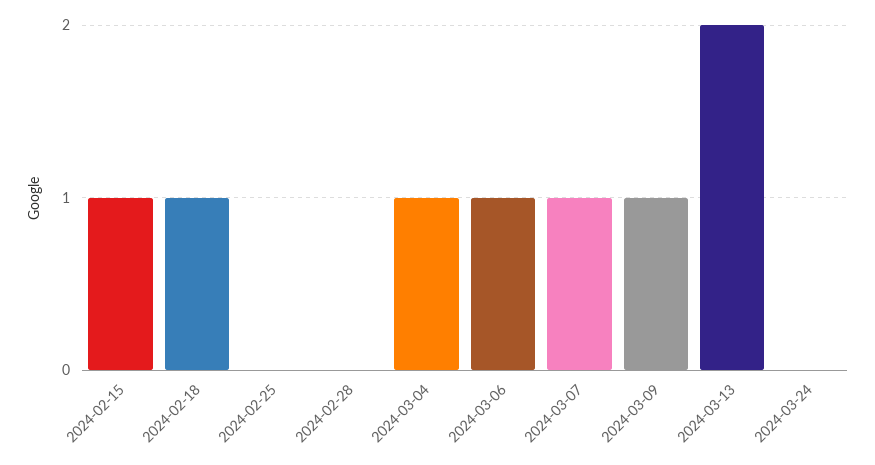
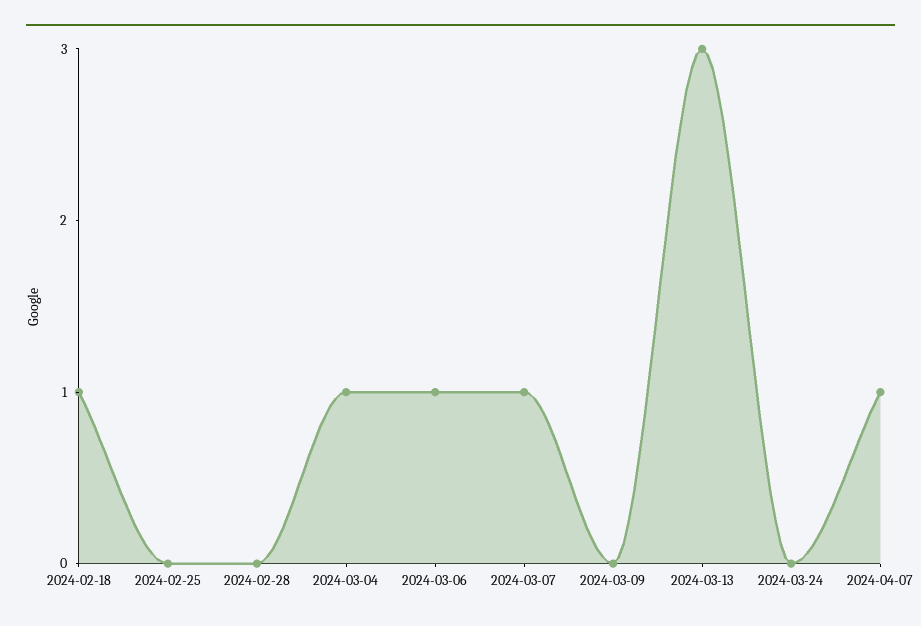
2024-02-15: 1 -> none
2024-03-09: 1 -> 0
2024-03-13: 2 -> 3
2024-04-07: none -> 1

